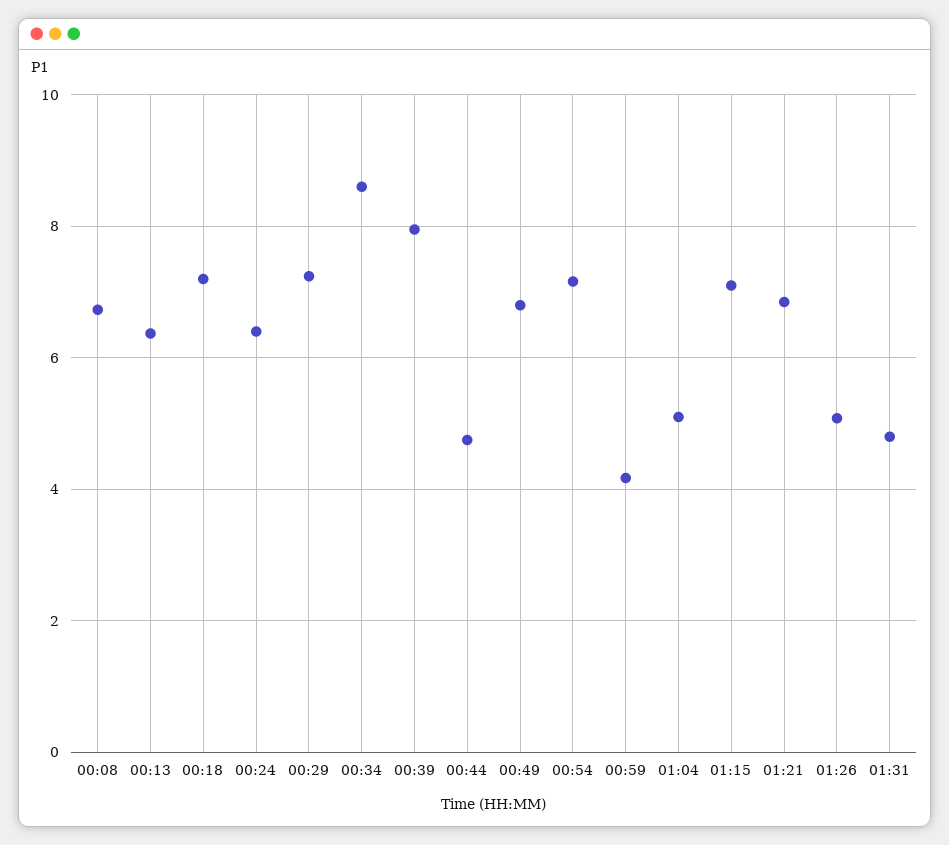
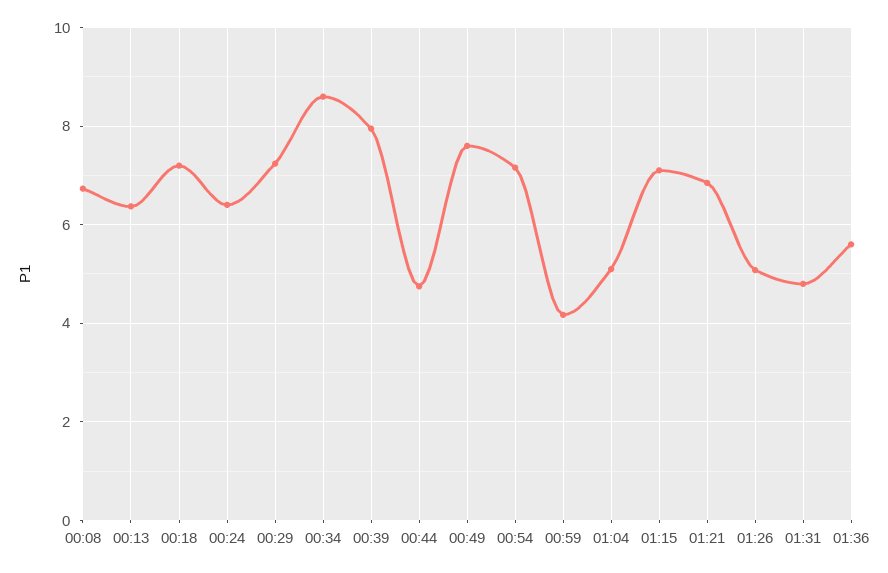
00:49: 6.8 -> 7.6
01:36: none -> 5.6

